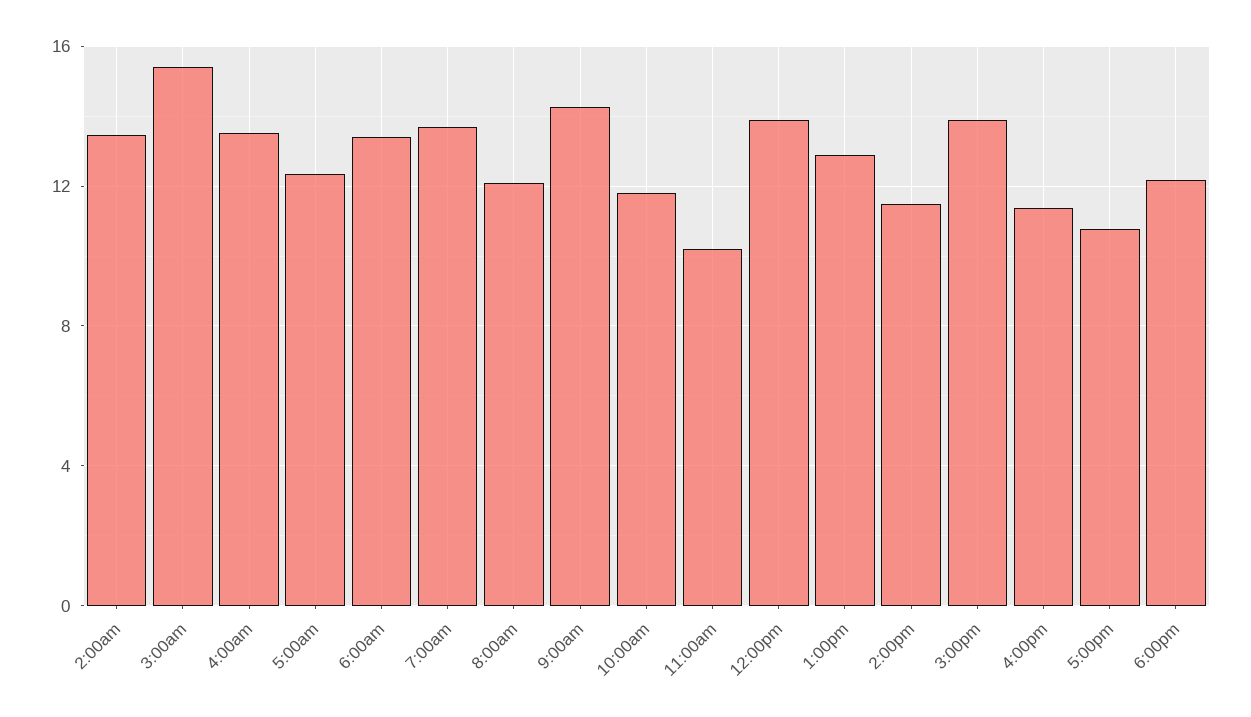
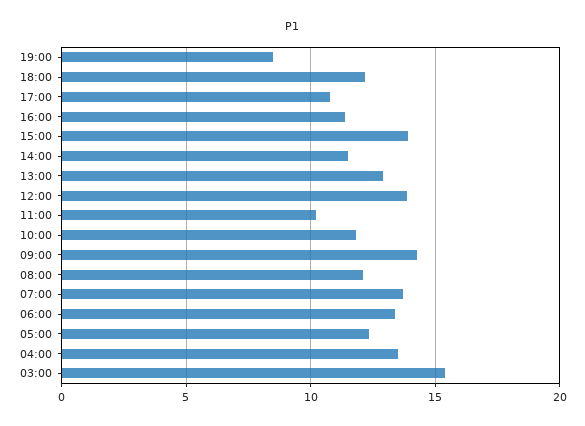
2:00am: 13.5 -> none
19:00: none -> 8.5

